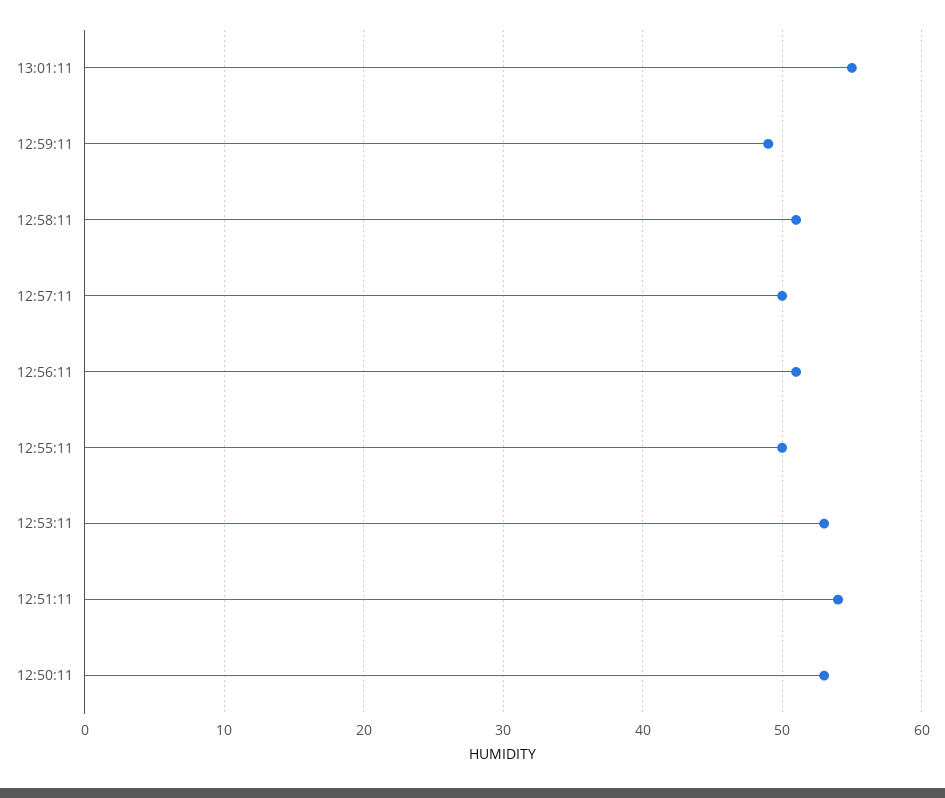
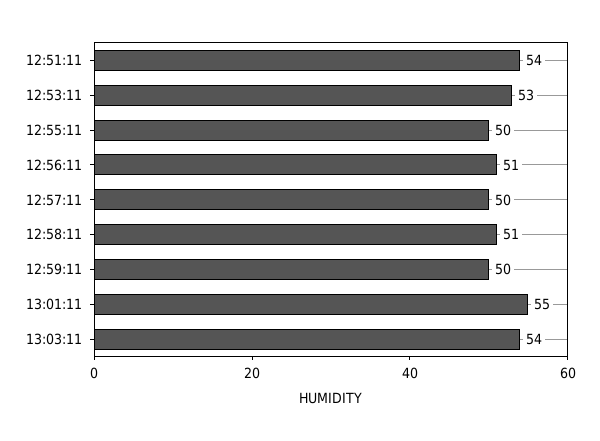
12:59:11: 49 -> 50
12:50:11: 53 -> none
13:03:11: none -> 54

